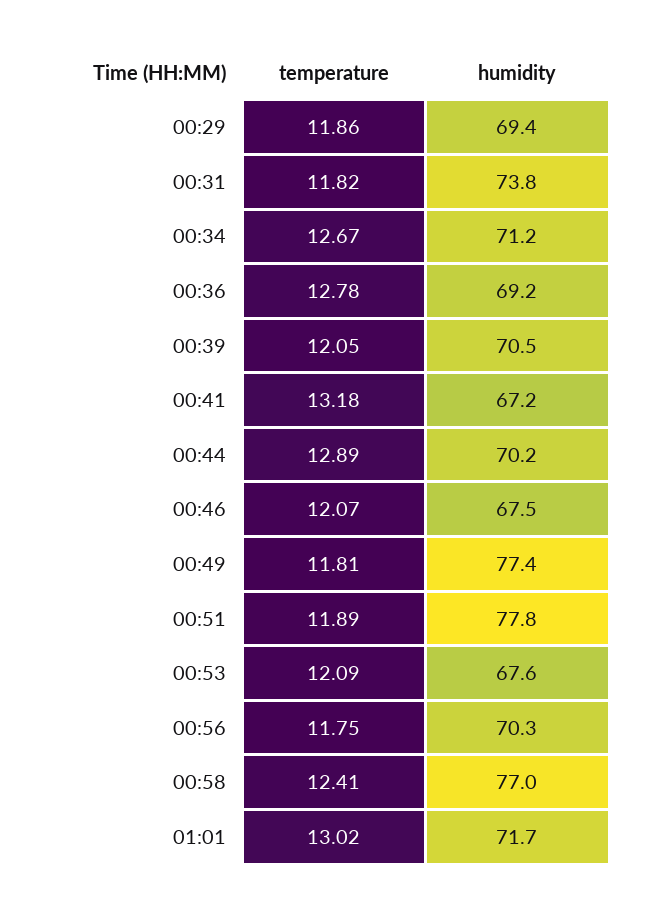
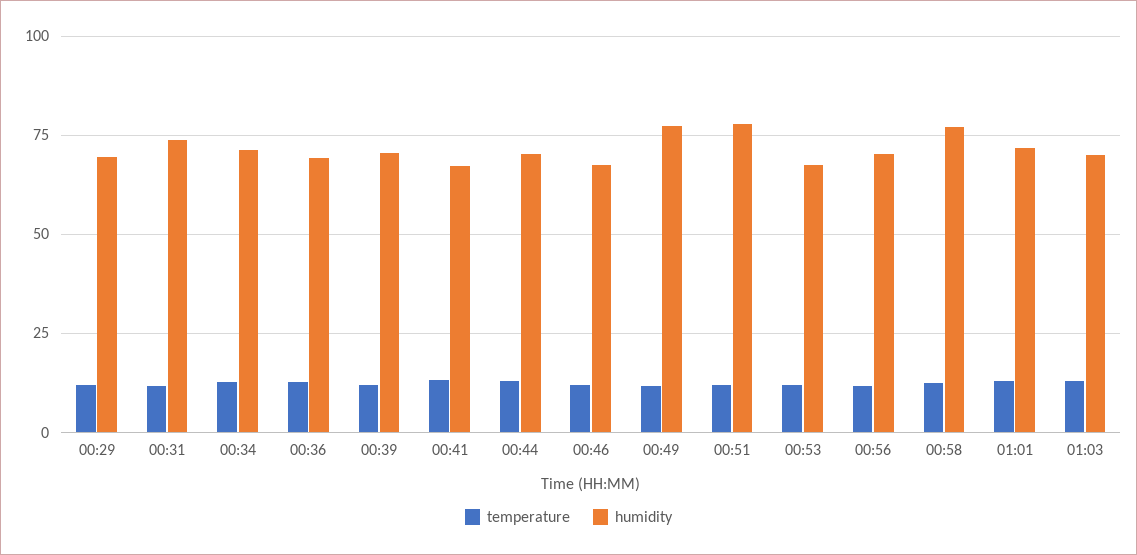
temperature, 01:03: none -> 12.5
humidity, 01:03: none -> 70

